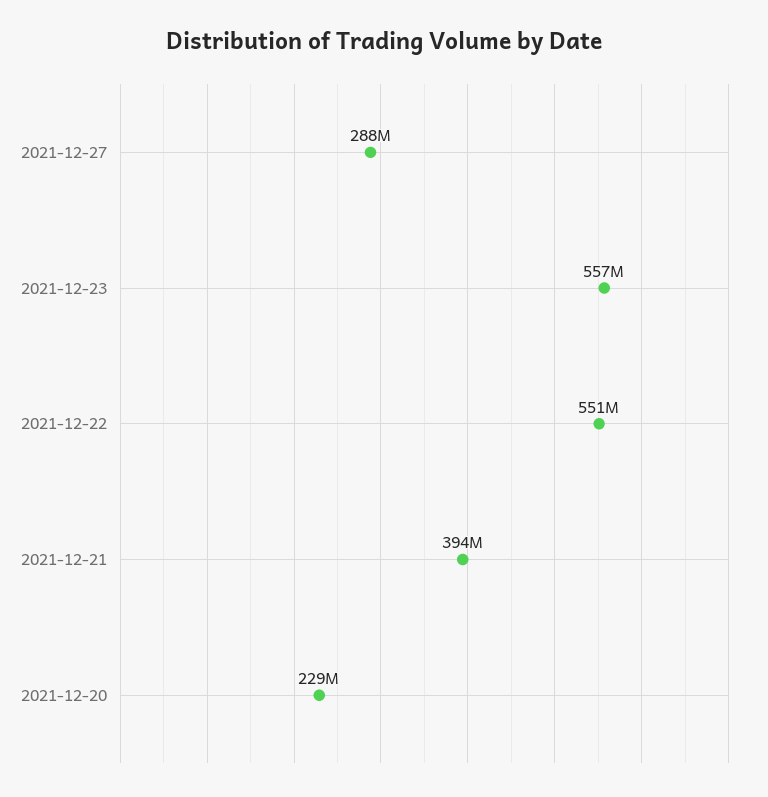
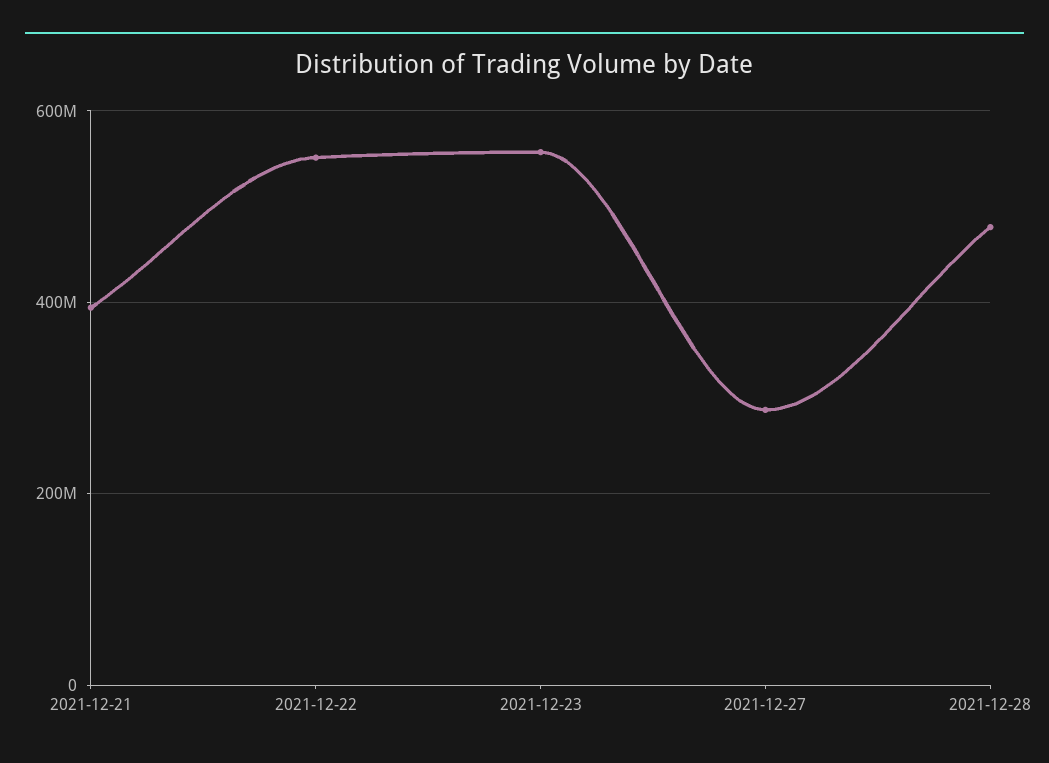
2021-12-20: 229000000 -> none
2021-12-28: none -> 480000000

